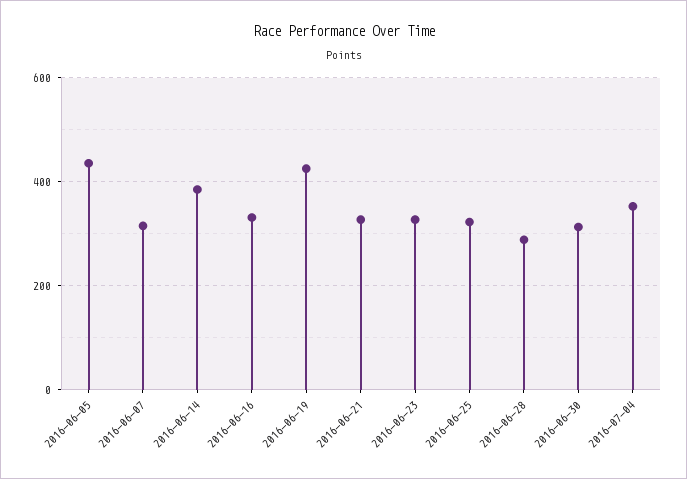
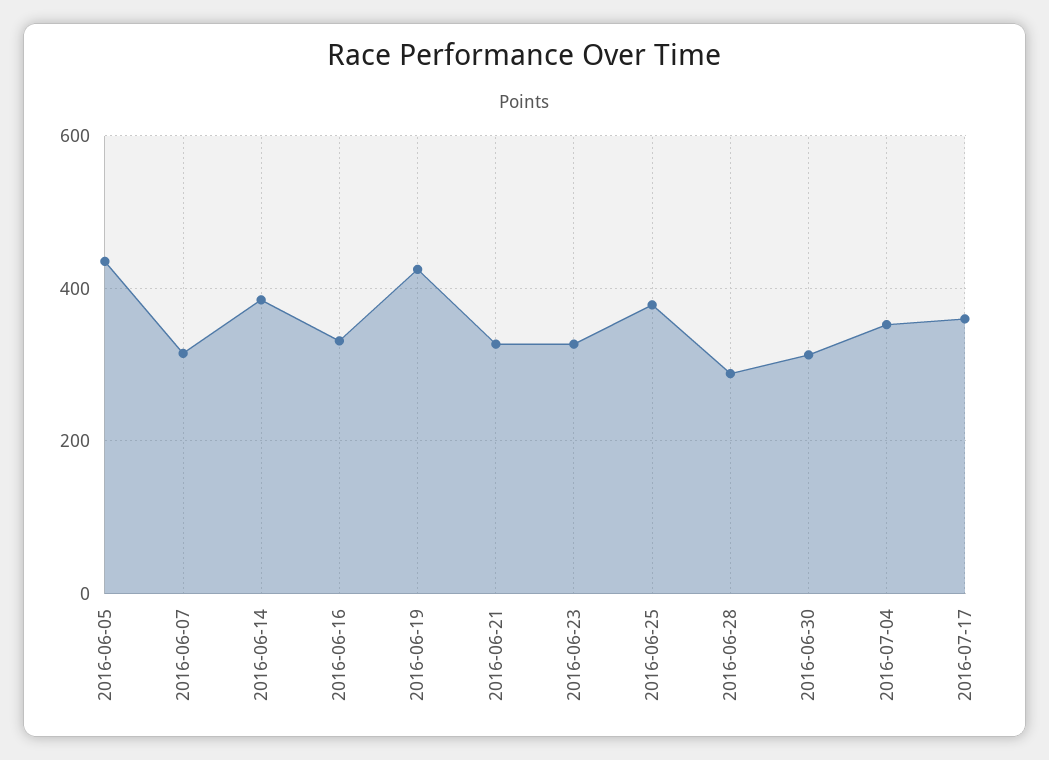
2016-06-25: 320 -> 380
2016-07-17: none -> 360

